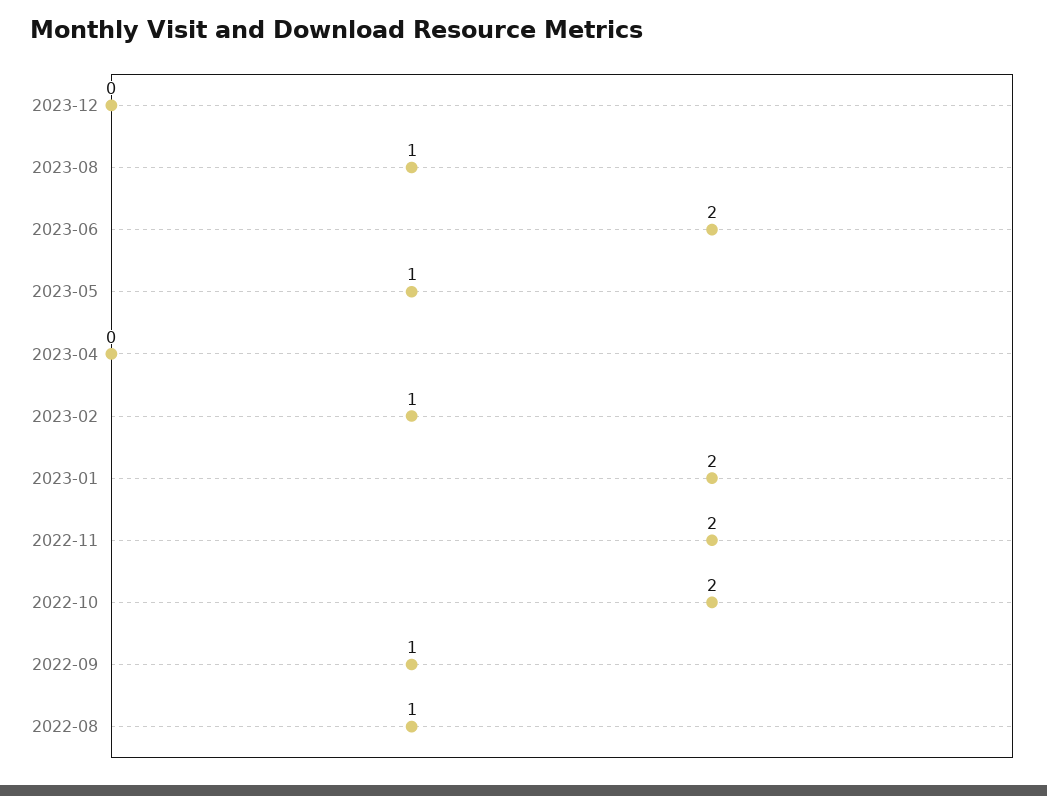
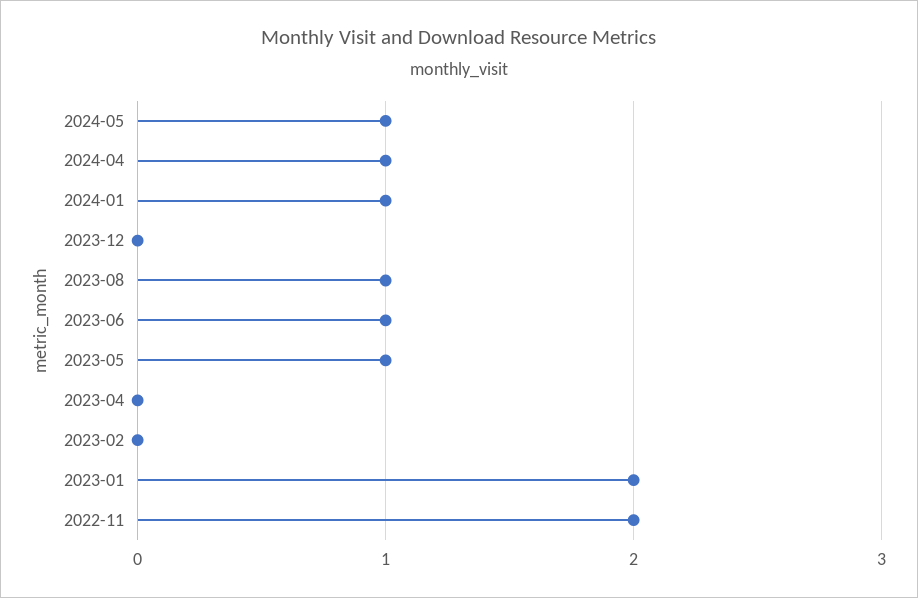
2023-06: 2 -> 1
2023-02: 1 -> 0
2022-10: 2 -> none
2022-09: 1 -> none
2022-08: 1 -> none
2024-05: none -> 1
2024-04: none -> 1
2024-01: none -> 1

